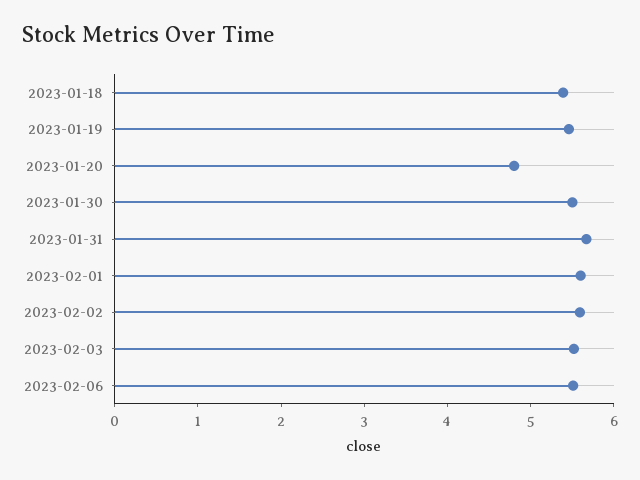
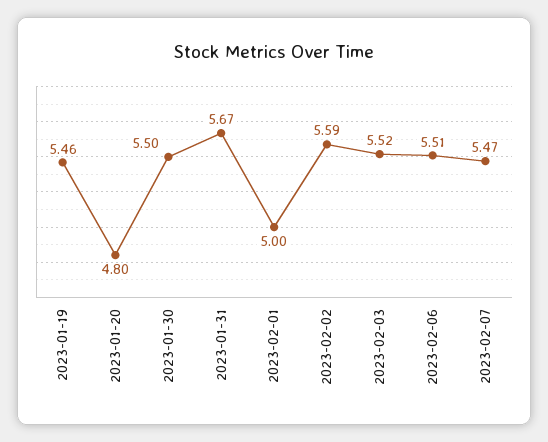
2023-01-18: 5.4 -> none
2023-02-01: 5.6 -> 5
2023-02-07: none -> 5.47

